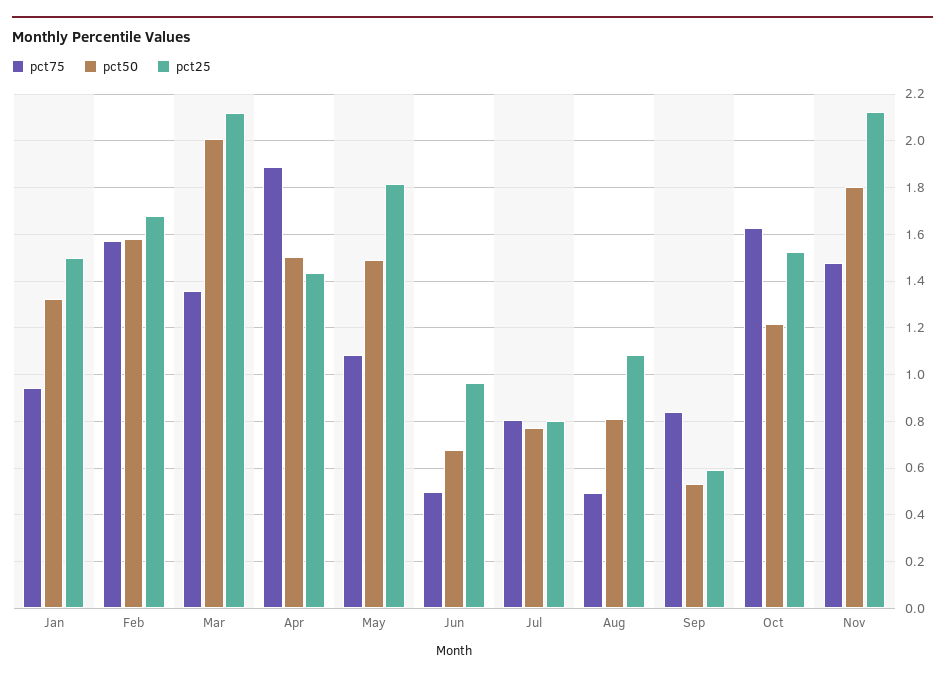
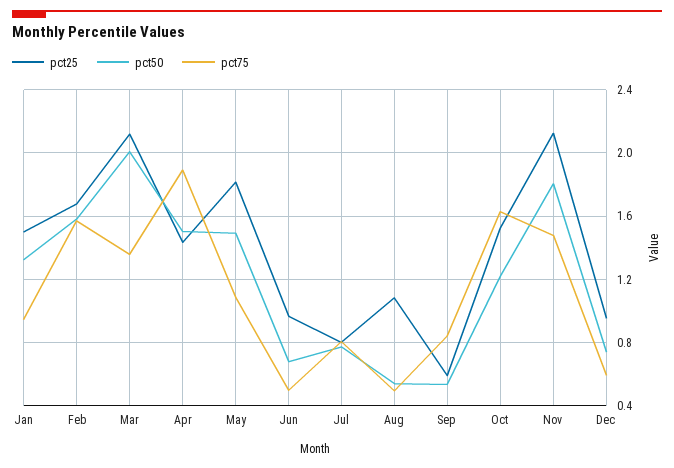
pct50, Aug: 0.8 -> 0.55
pct25, Dec: none -> 0.95
pct50, Dec: none -> 0.75
pct75, Dec: none -> 0.6

